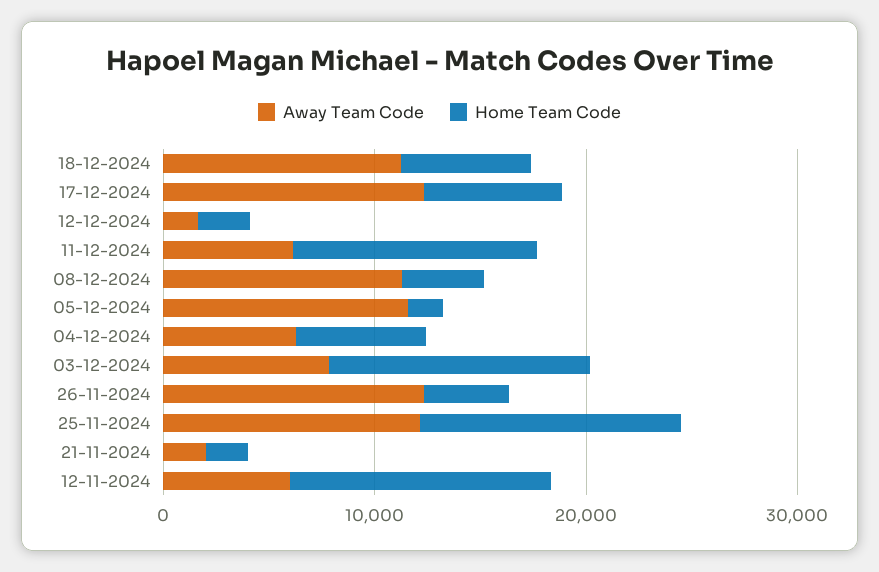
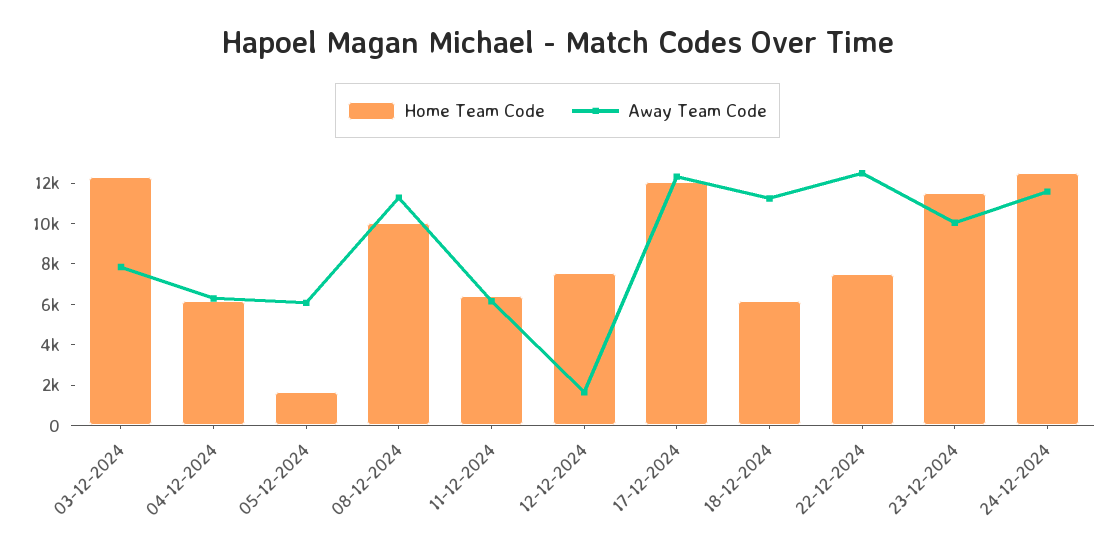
Home Team Code, 17-12-2024: 6000 -> 12000
Home Team Code, 12-12-2024: 2000 -> 7500
Home Team Code, 11-12-2024: 12000 -> 6500
Home Team Code, 08-12-2024: 4000 -> 10000
Away Team Code, 05-12-2024: 12000 -> 6000
Away Team Code, 26-11-2024: 12000 -> none
Home Team Code, 26-11-2024: 4000 -> none
Away Team Code, 25-11-2024: 12000 -> none
Home Team Code, 25-11-2024: 12000 -> none
Away Team Code, 21-11-2024: 2000 -> none
Home Team Code, 21-11-2024: 2000 -> none
Away Team Code, 12-11-2024: 6000 -> none
Home Team Code, 12-11-2024: 12000 -> none
Home Team Code, 22-12-2024: none -> 7500
Away Team Code, 22-12-2024: none -> 12500
Home Team Code, 23-12-2024: none -> 11500
Away Team Code, 23-12-2024: none -> 10000
Home Team Code, 24-12-2024: none -> 12500
Away Team Code, 24-12-2024: none -> 11500

